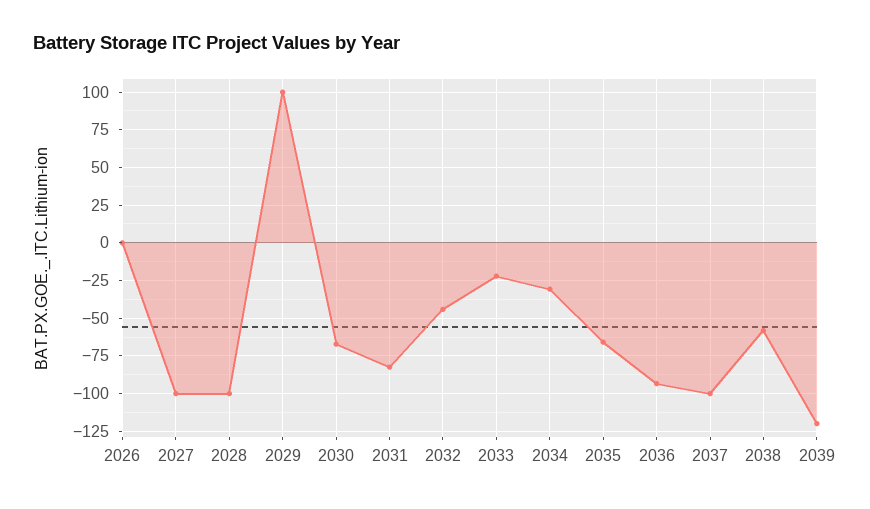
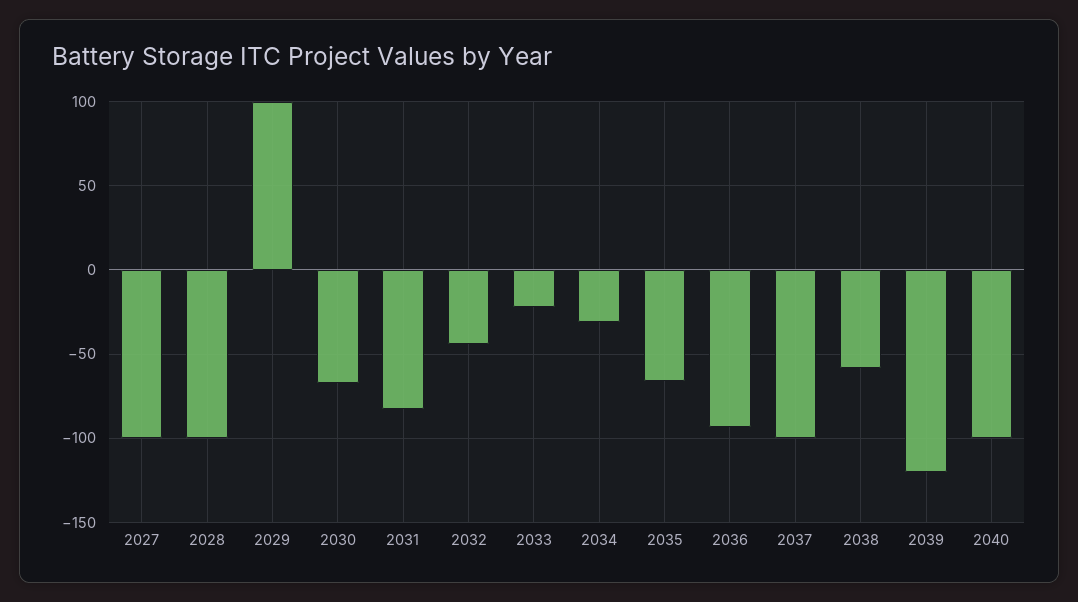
2026: 0 -> none
2040: none -> -100

